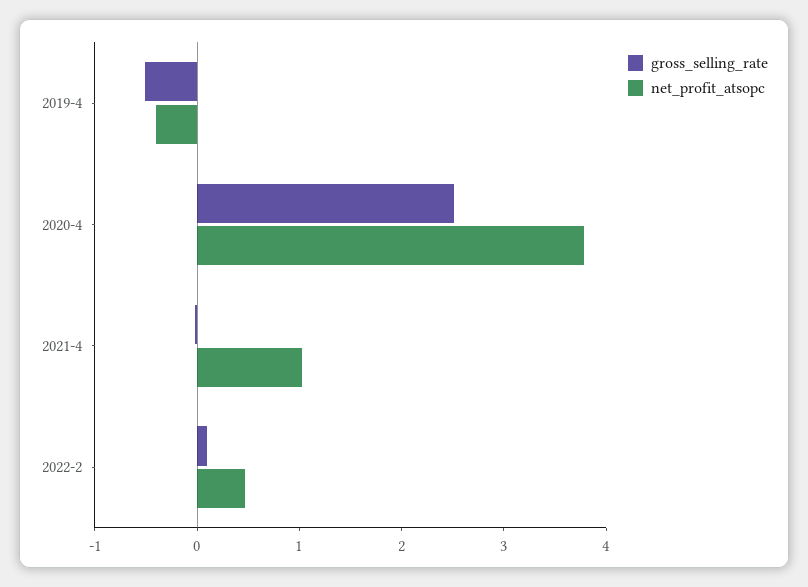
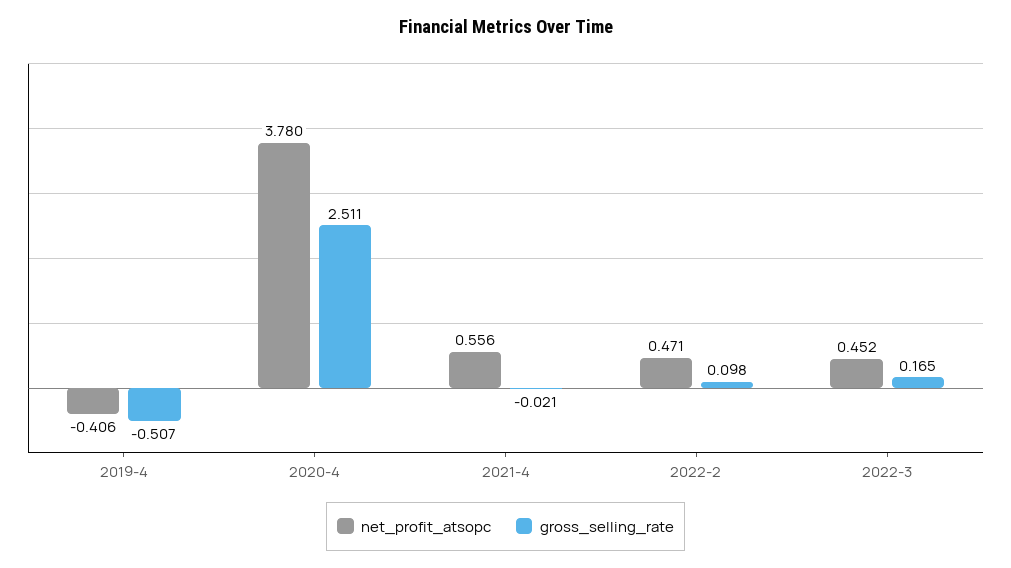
net_profit_atsopc, 2021-4: 1 -> 0.556
net_profit_atsopc, 2022-3: none -> 0.452
gross_selling_rate, 2022-3: none -> 0.165

